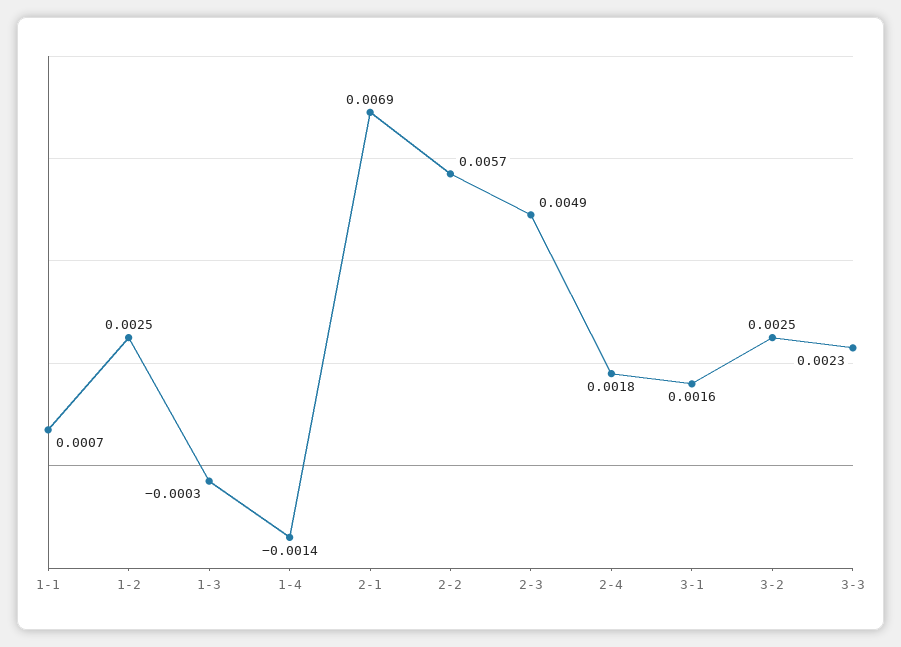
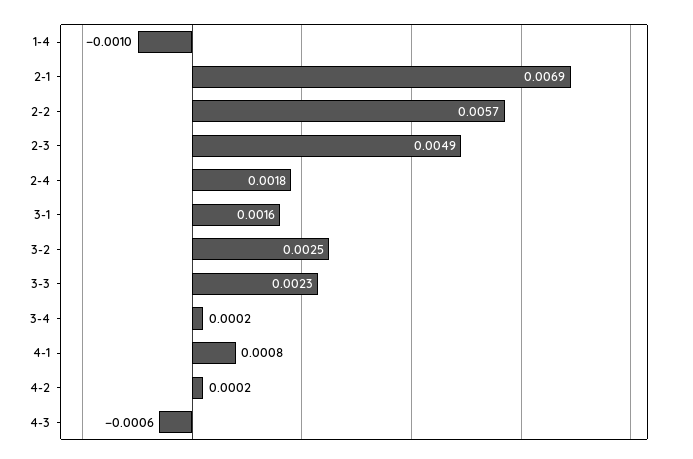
1-1: 0.0007 -> none
1-2: 0.0025 -> none
1-3: -0.0003 -> none
1-4: -0.0014 -> -0.001
3-4: none -> 0.0002
4-1: none -> 0.0008
4-2: none -> 0.0002
4-3: none -> -0.0006

